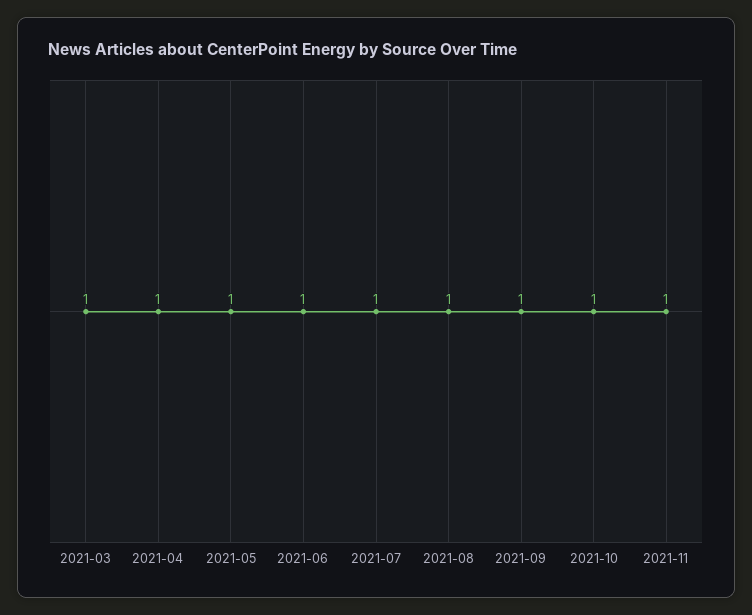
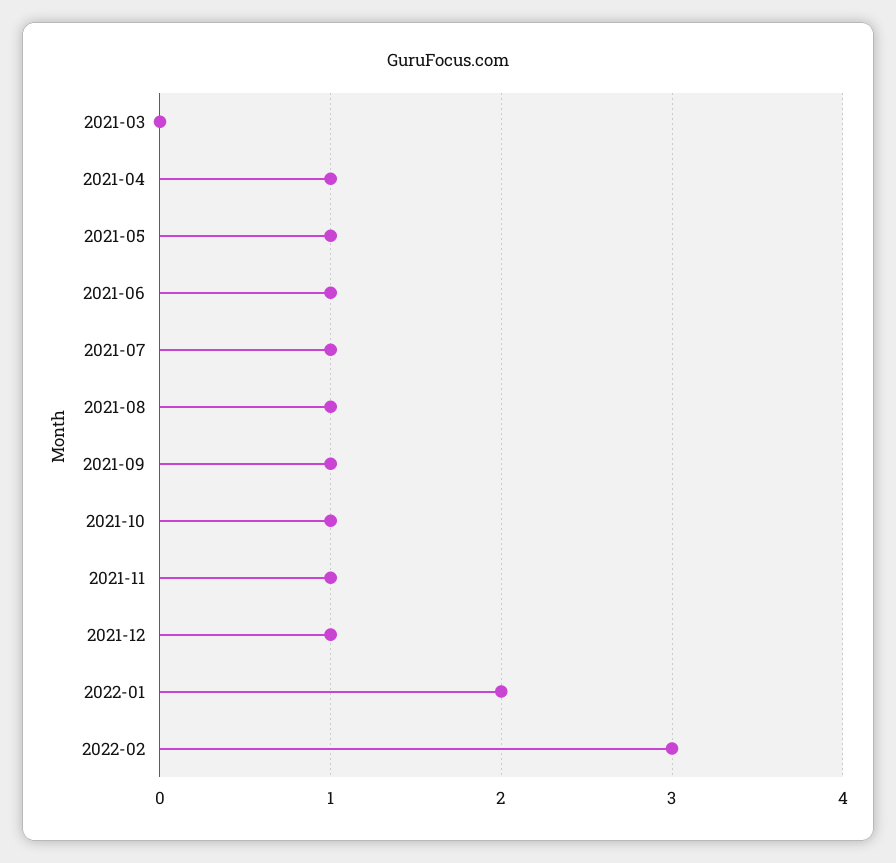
2021-03: 1 -> 0
2021-12: none -> 1
2022-01: none -> 2
2022-02: none -> 3

